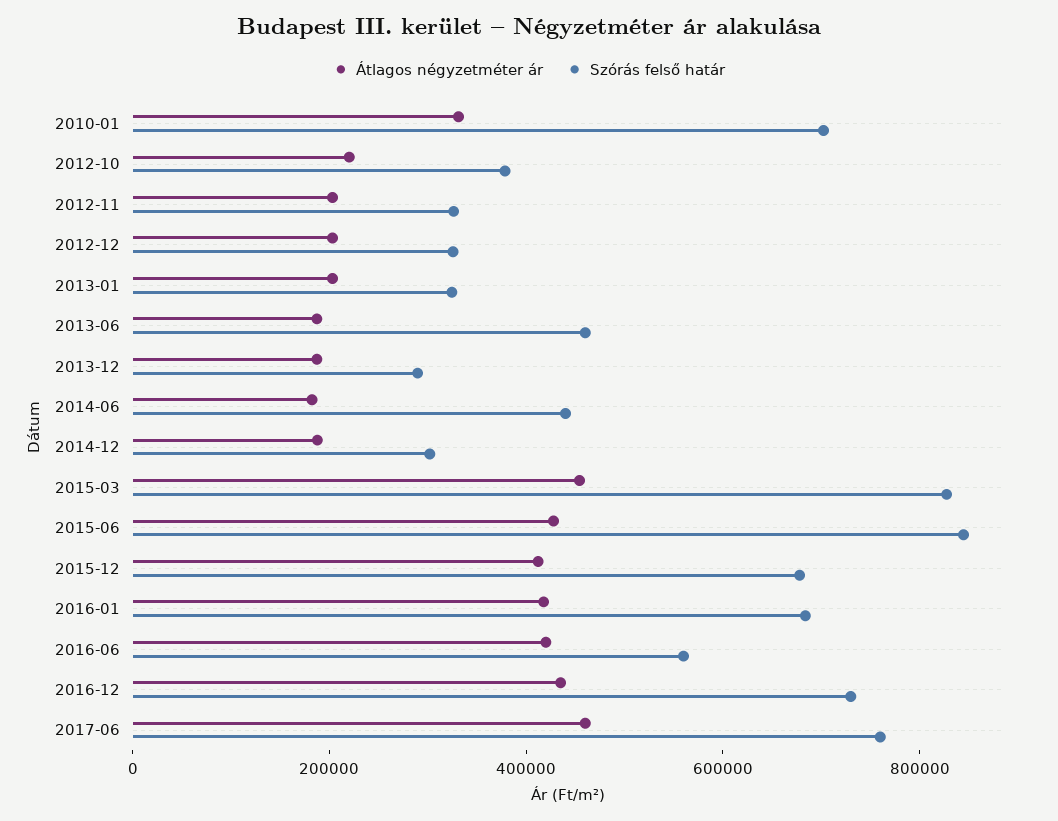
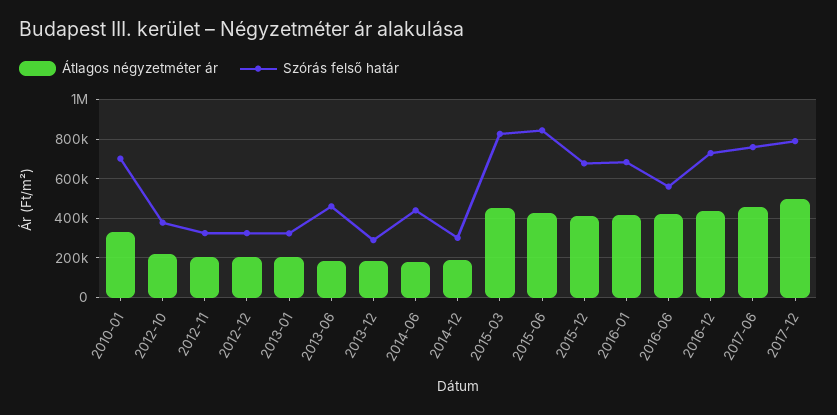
Átlagos négyzetméter ár, 2017-12: none -> 500000
Szórás felső határ, 2017-12: none -> 800000

